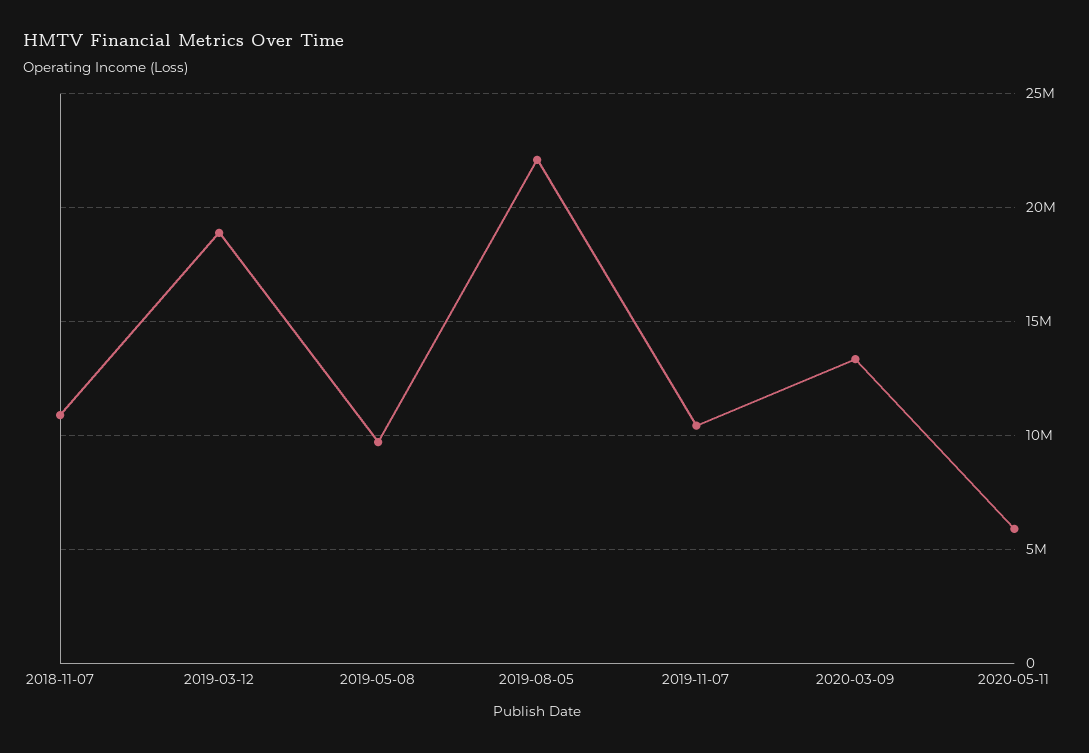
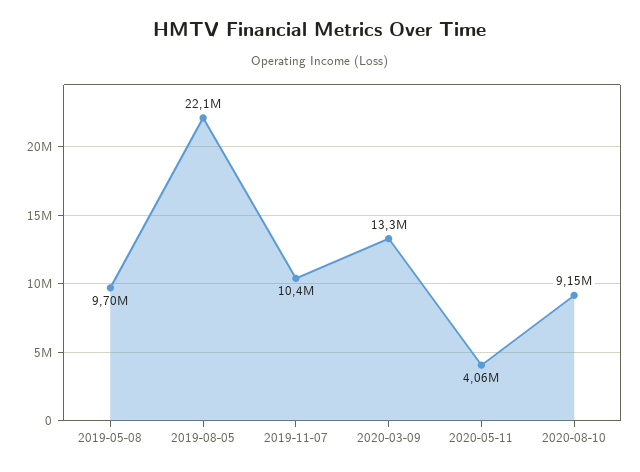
2018-11-07: 11000000 -> none
2019-03-12: 19000000 -> none
2020-05-11: 6000000 -> 4060000
2020-08-10: none -> 9150000

